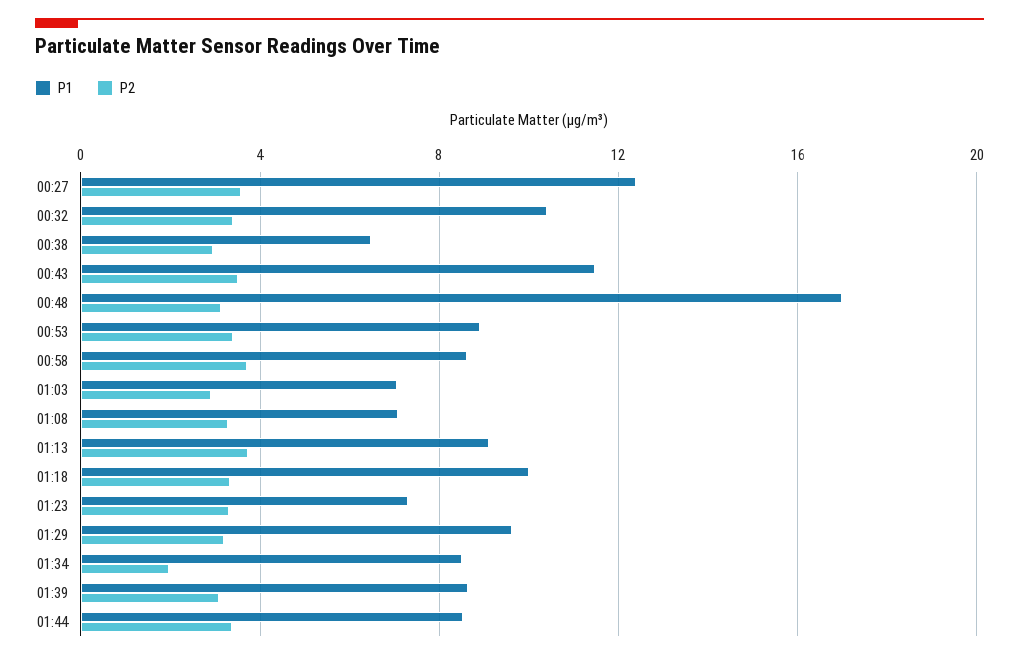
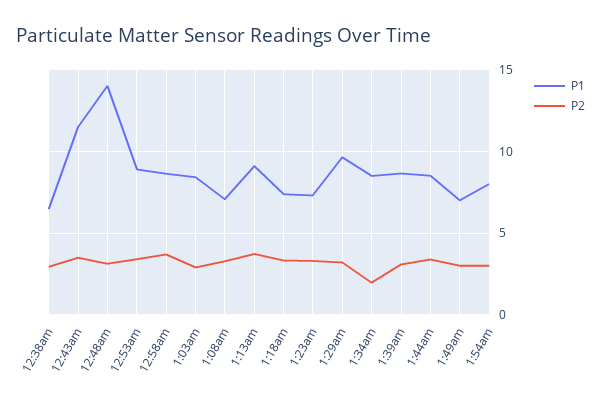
P1, 00:27: 12.5 -> none
P2, 00:27: 3.5 -> none
P1, 00:32: 10.5 -> none
P2, 00:32: 3.5 -> none
P1, 00:48: 17 -> 14
P1, 01:03: 7 -> 8.5
P1, 01:18: 10 -> 7.5
P1, 1:49am: none -> 7
P2, 1:49am: none -> 3
P1, 1:54am: none -> 8
P2, 1:54am: none -> 3

